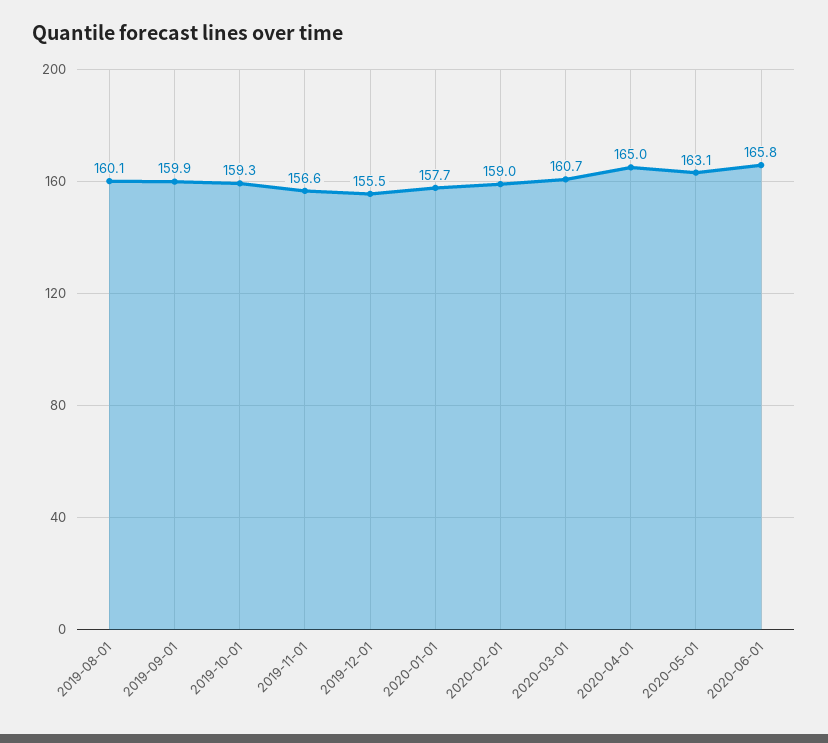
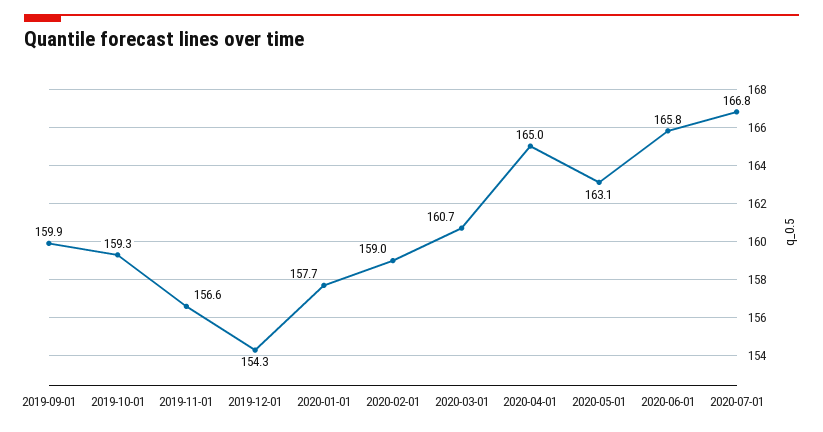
2019-08-01: 160.1 -> none
2019-12-01: 155.5 -> 154.3
2020-07-01: none -> 166.8

